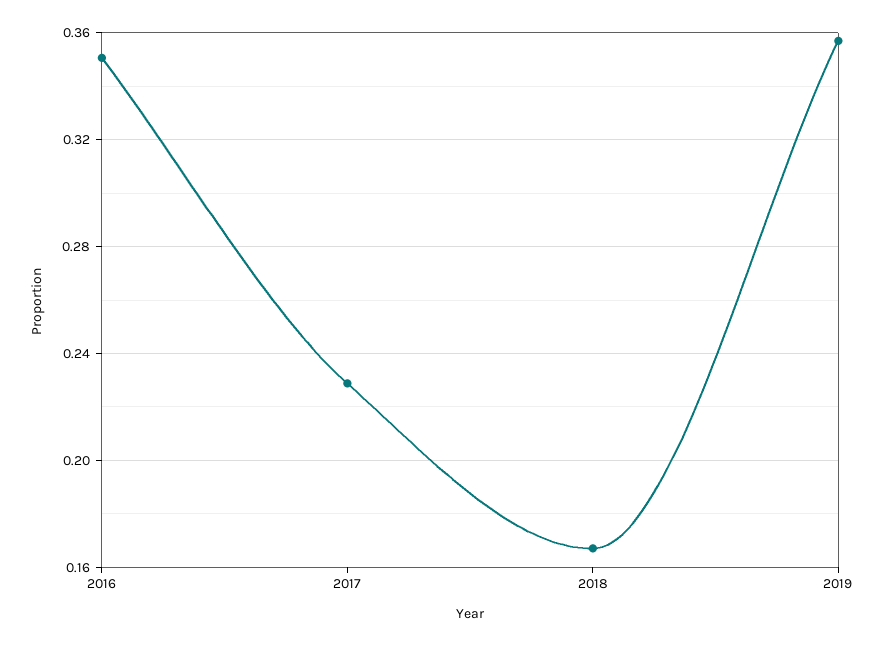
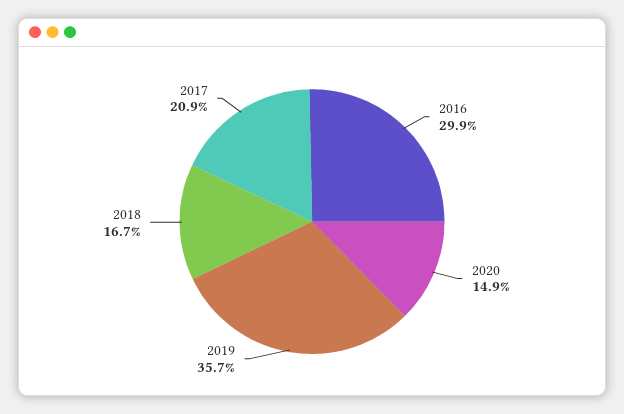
2016: 0.35 -> 0.299
2017: 0.23 -> 0.209
2020: none -> 0.149

